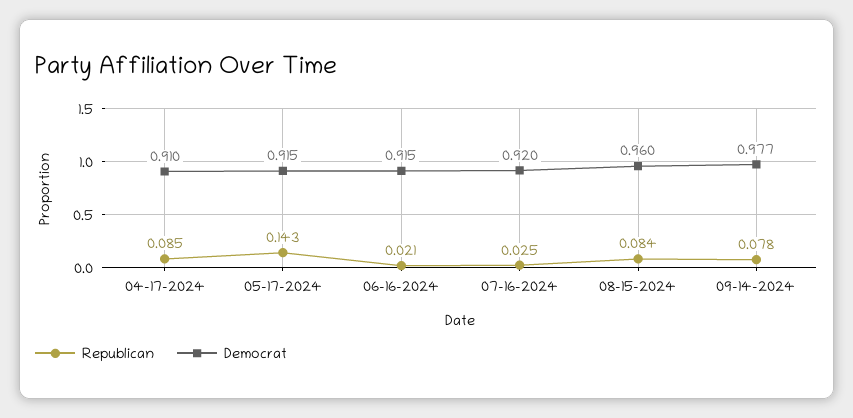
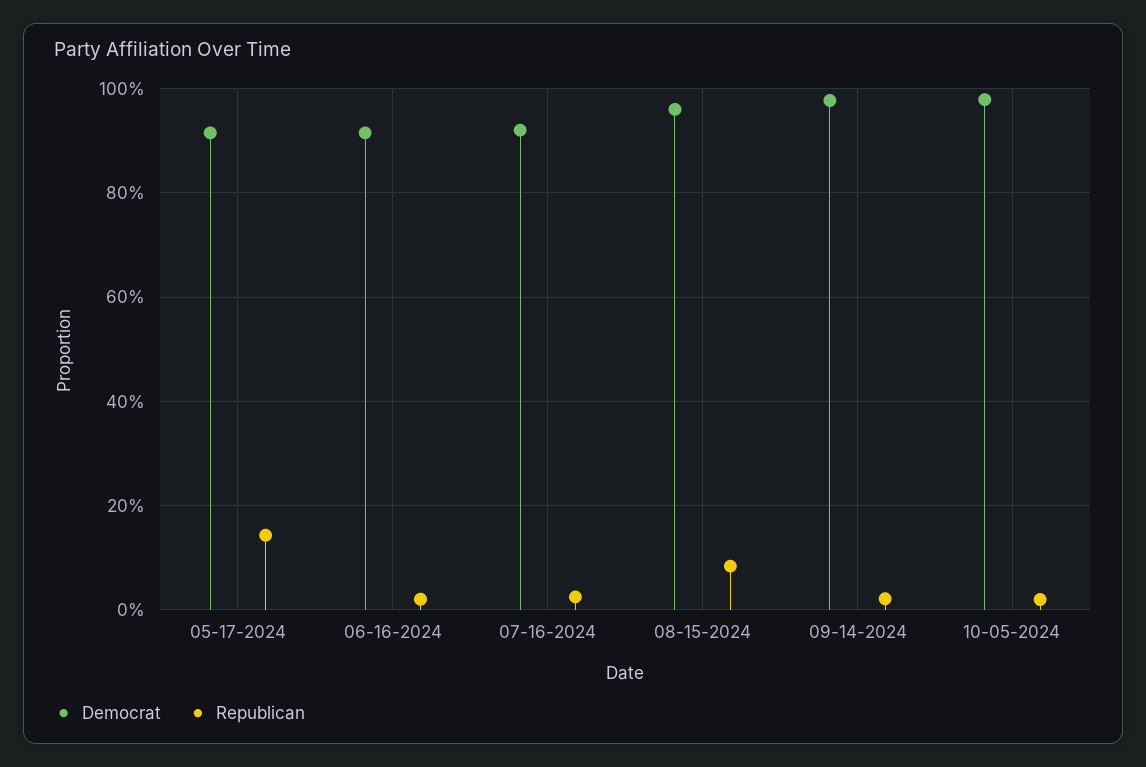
Republican, 04-17-2024: 0.085 -> none
Democrat, 04-17-2024: 0.91 -> none
Republican, 09-14-2024: 0.078 -> 0.02
Democrat, 10-05-2024: none -> 0.98
Republican, 10-05-2024: none -> 0.02

